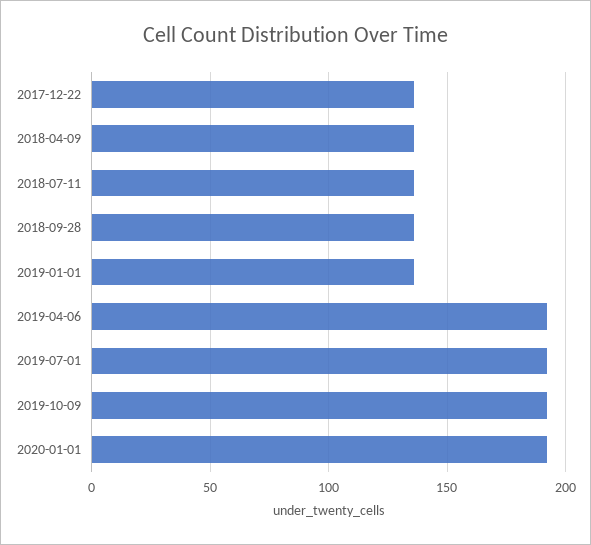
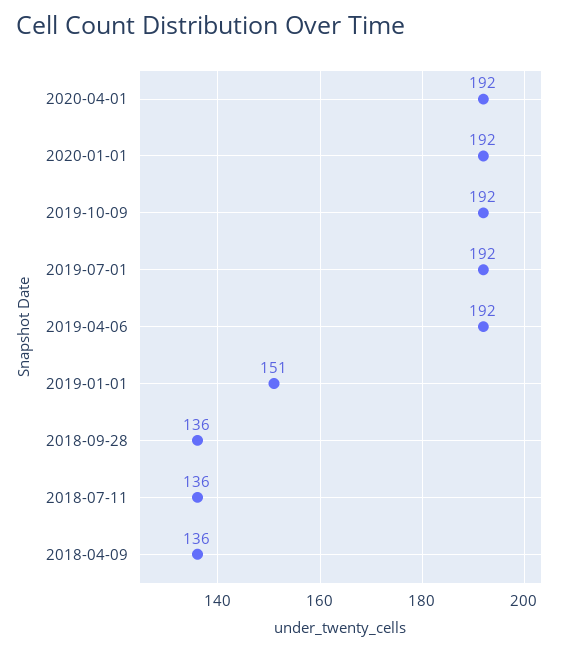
2017-12-22: 135 -> none
2019-01-01: 135 -> 151
2020-04-01: none -> 192

